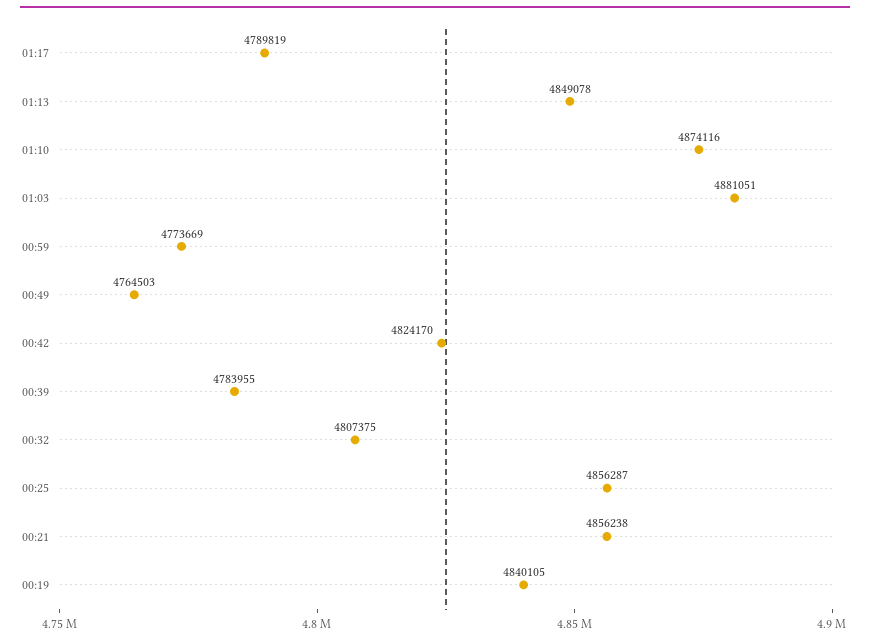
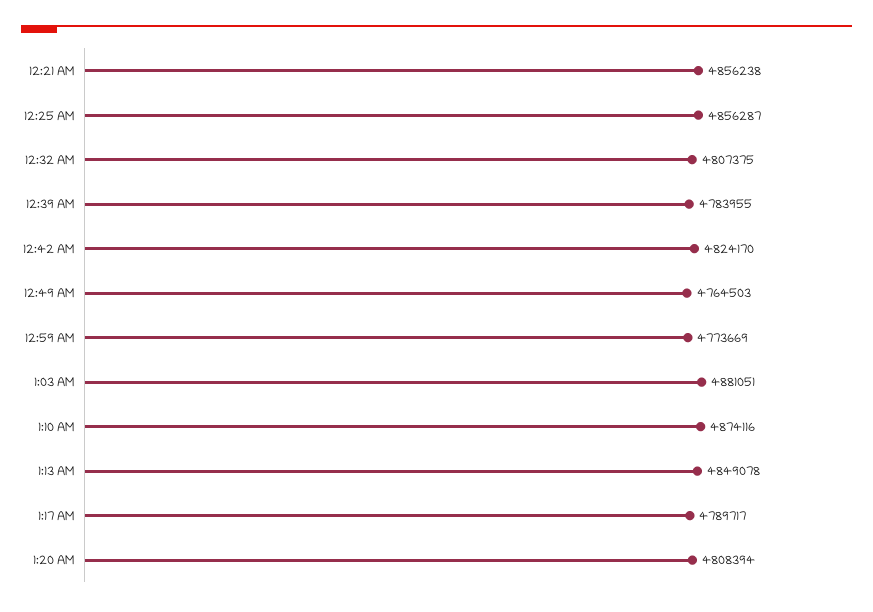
01:17: 4789819 -> 4789717
00:19: 4840105 -> none
1:20 AM: none -> 4808394

